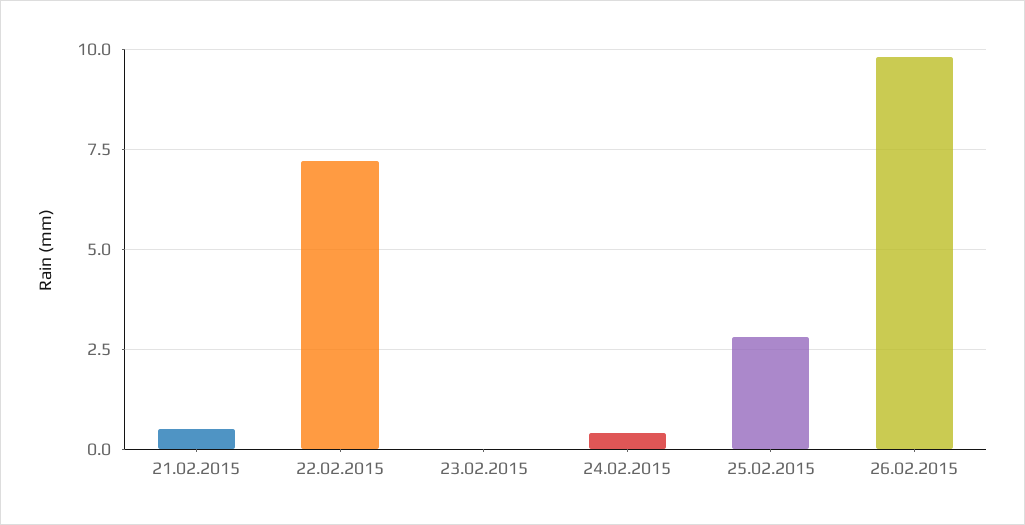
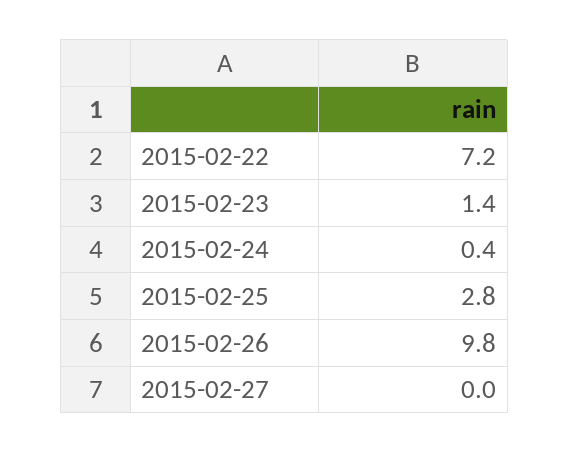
21.02.2015: 0.5 -> none
23.02.2015: 0 -> 1.4
2015-02-27: none -> 0

